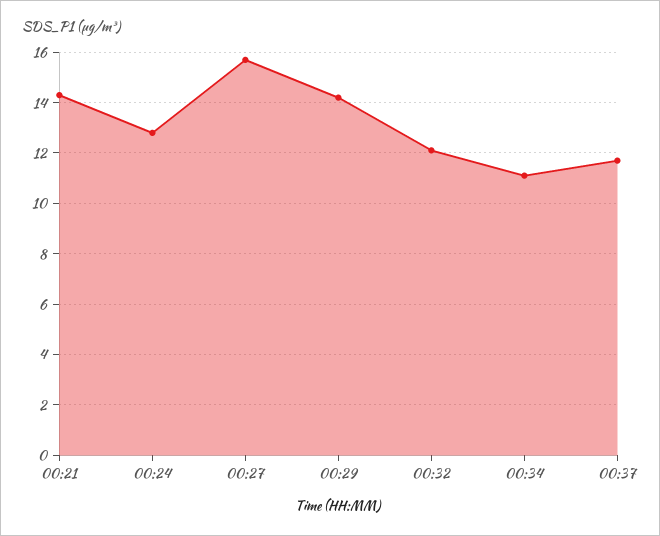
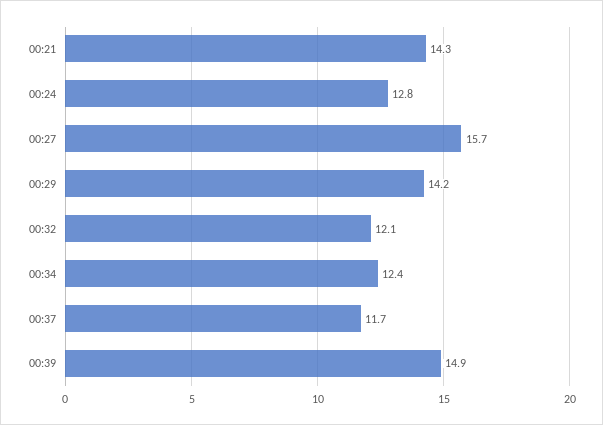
00:34: 11 -> 12.4
00:39: none -> 14.9

